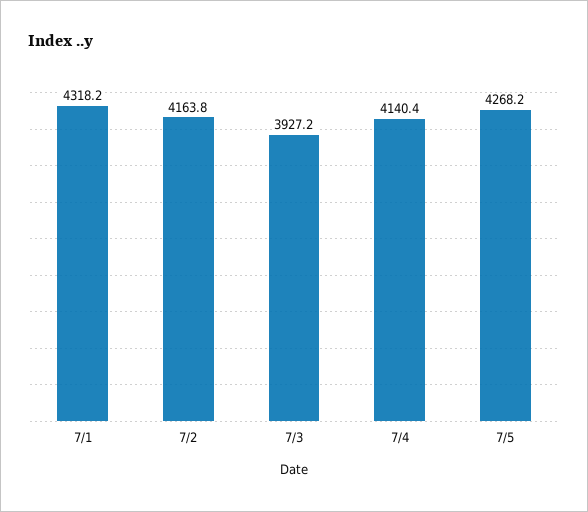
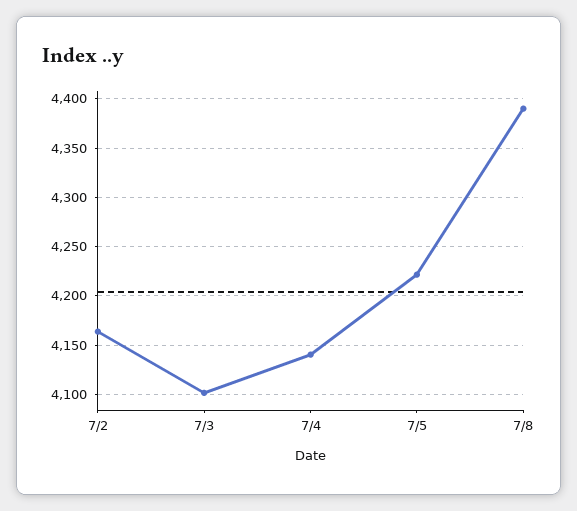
7/1: 4318.2 -> none
7/3: 3927.2 -> 4100
7/5: 4268.2 -> 4220
7/8: none -> 4390

